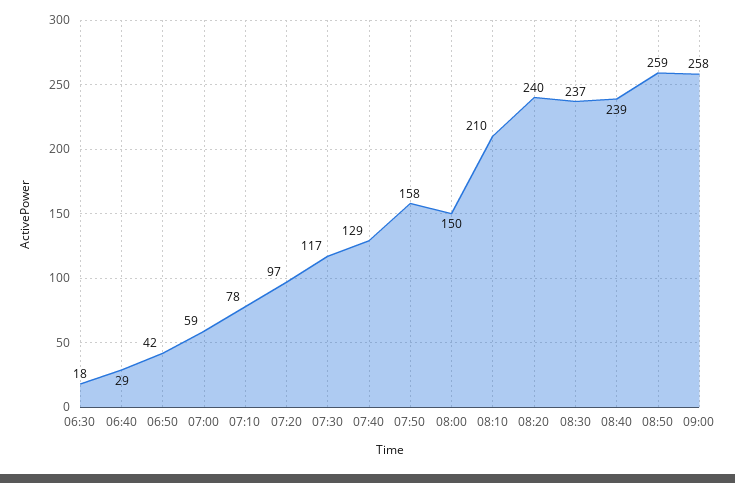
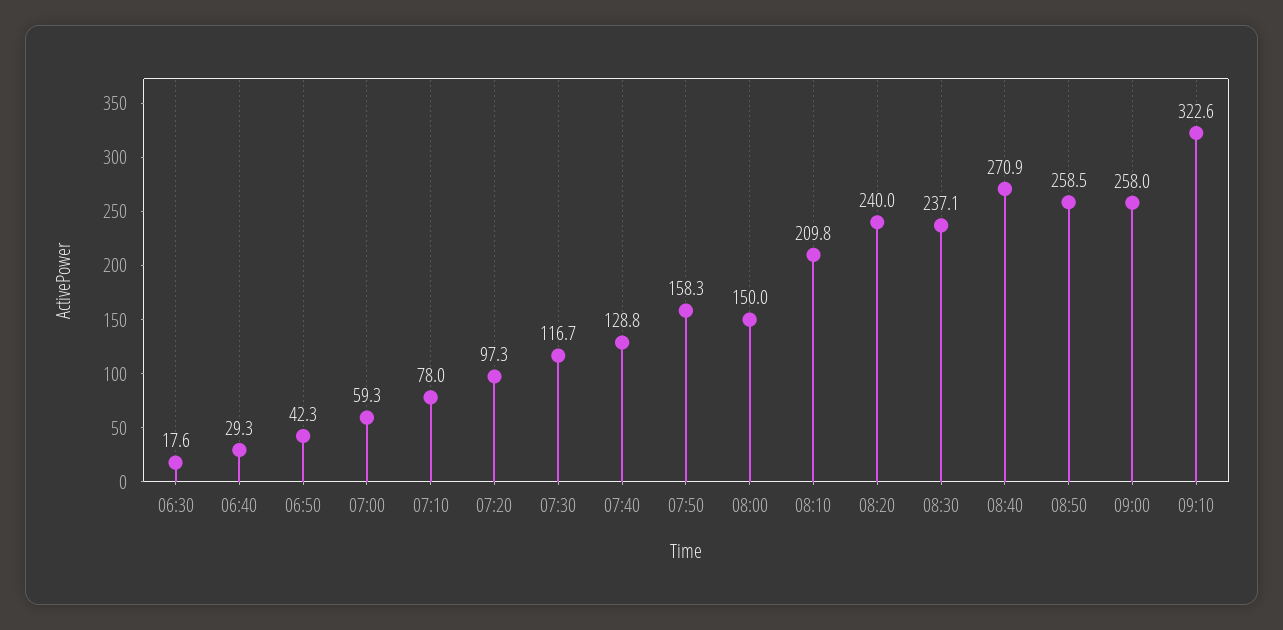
08:40: 239 -> 270.9
09:10: none -> 322.6

